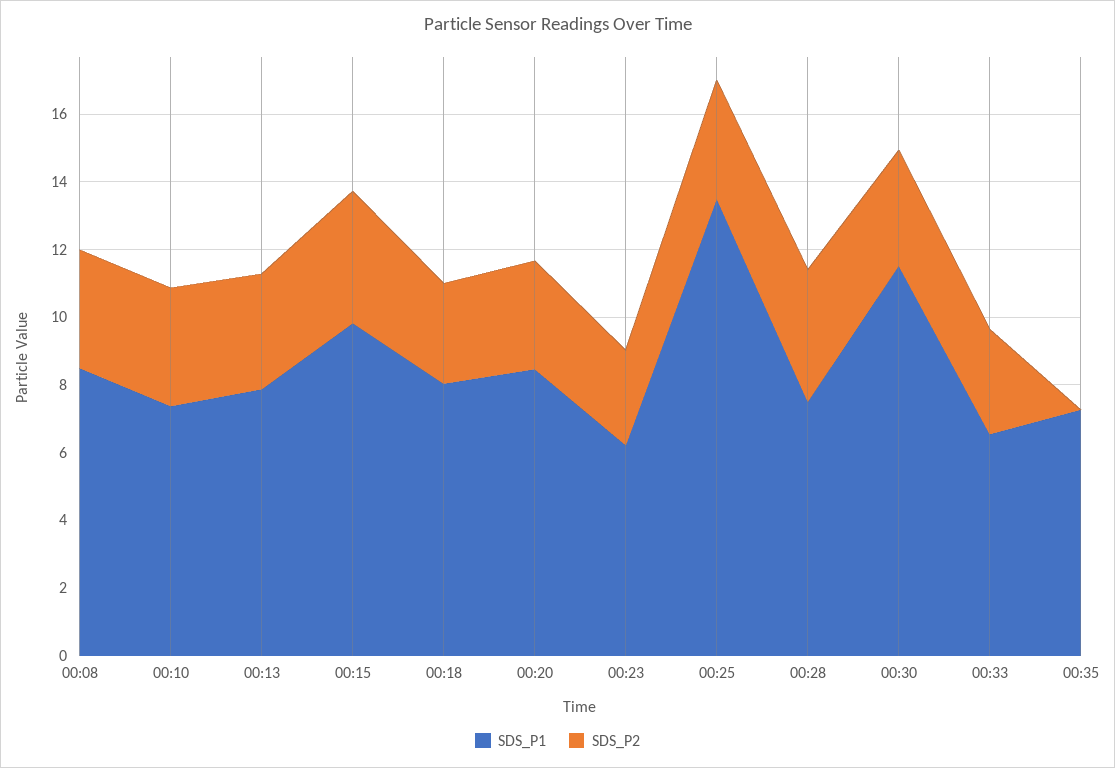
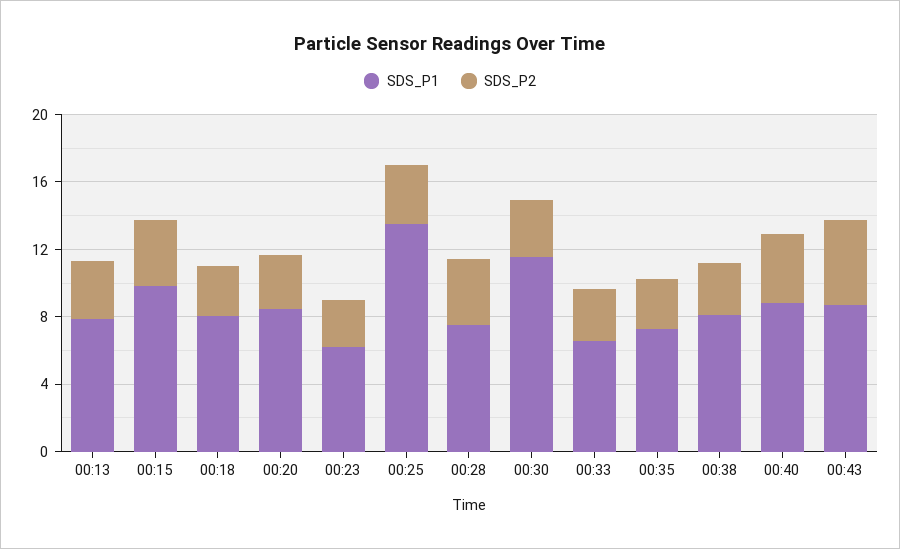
SDS_P1, 00:08: 8.5 -> none
SDS_P2, 00:08: 3.5 -> none
SDS_P1, 00:10: 7.5 -> none
SDS_P2, 00:10: 3.5 -> none
SDS_P2, 00:35: 0 -> 3
SDS_P1, 00:38: none -> 8
SDS_P2, 00:38: none -> 3
SDS_P1, 00:40: none -> 9
SDS_P2, 00:40: none -> 4
SDS_P1, 00:43: none -> 9
SDS_P2, 00:43: none -> 5

